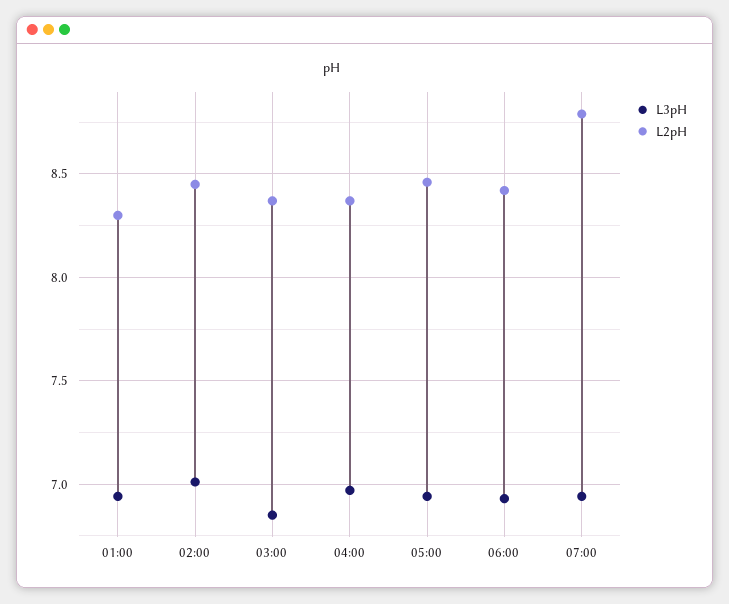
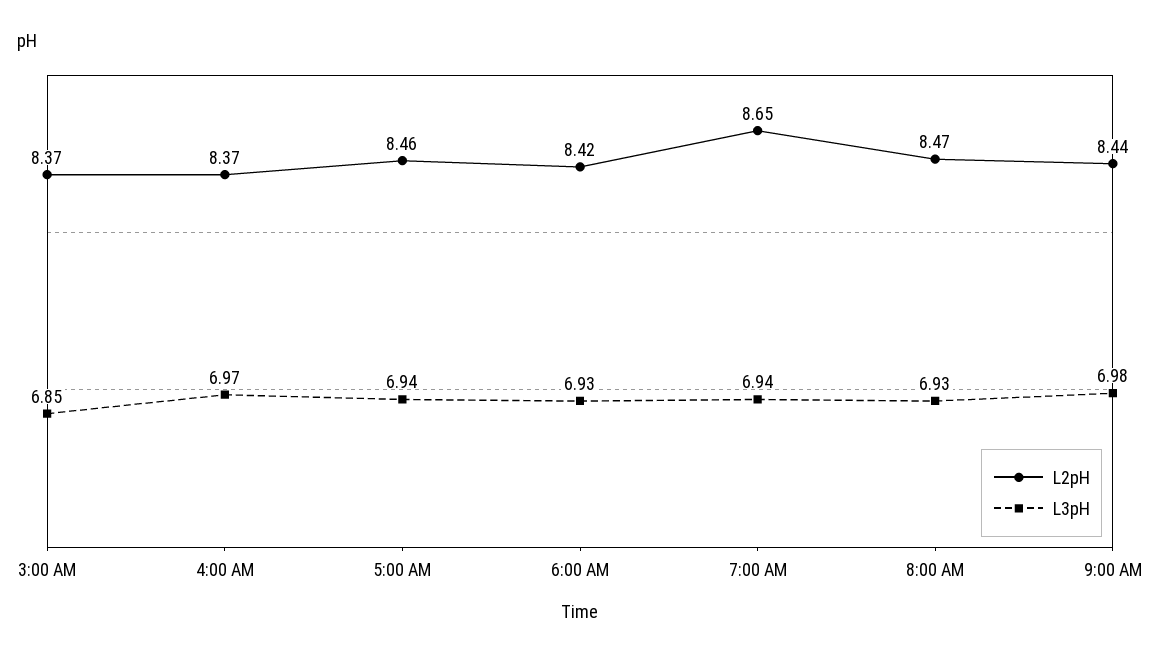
L3pH, 01:00: 6.95 -> none
L2pH, 01:00: 8.3 -> none
L3pH, 02:00: 7 -> none
L2pH, 02:00: 8.45 -> none
L2pH, 07:00: 8.8 -> 8.65
L2pH, 8:00 AM: none -> 8.47
L3pH, 8:00 AM: none -> 6.93
L2pH, 9:00 AM: none -> 8.44
L3pH, 9:00 AM: none -> 6.98

